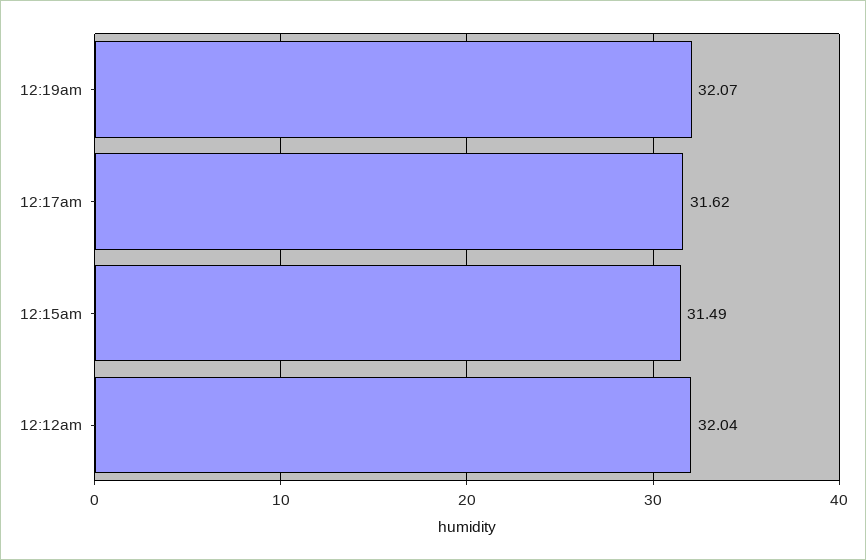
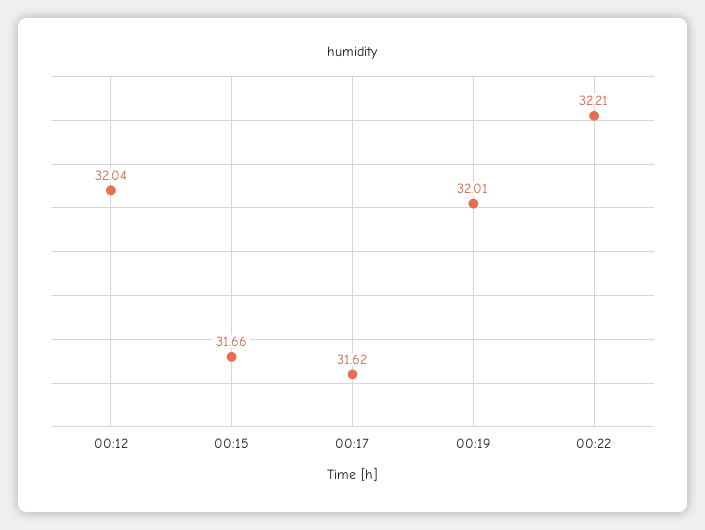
12:19am: 32.07 -> 32.01
12:15am: 31.49 -> 31.66
00:22: none -> 32.21

